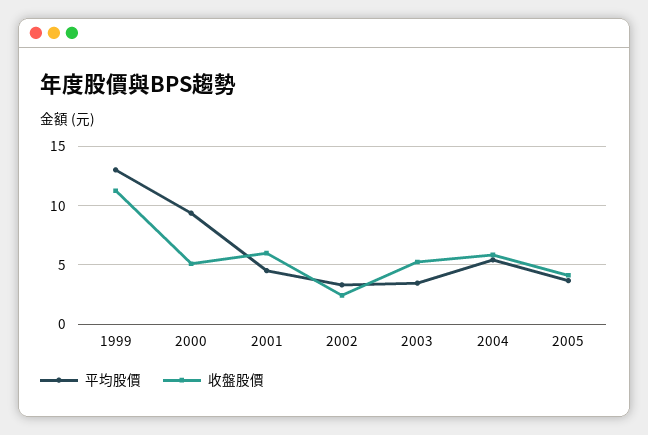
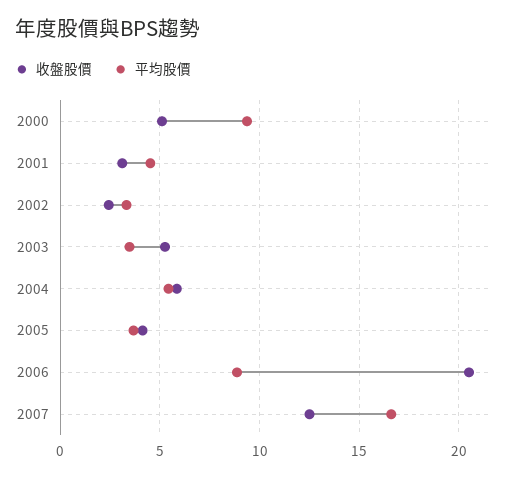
平均股價, 1999: 13 -> none
收盤股價, 1999: 11 -> none
收盤股價, 2001: 6 -> 3
收盤股價, 2006: none -> 20.5
平均股價, 2006: none -> 9
收盤股價, 2007: none -> 12.5
平均股價, 2007: none -> 16.5

